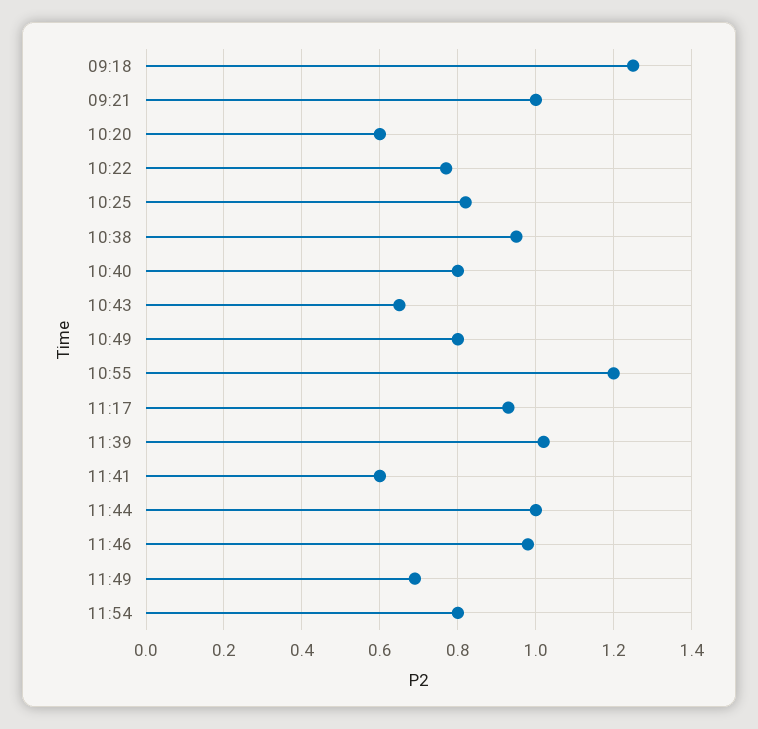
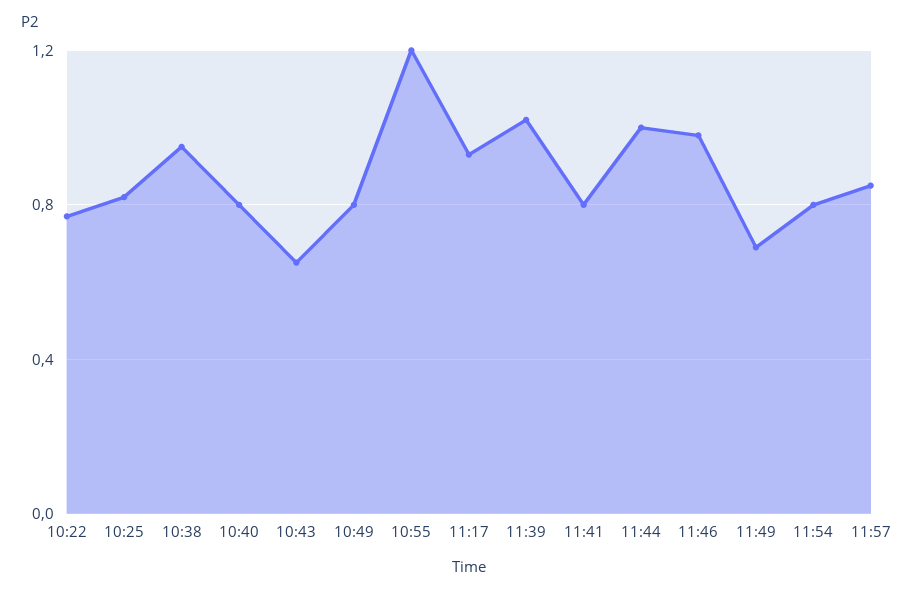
09:18: 1.25 -> none
09:21: 1 -> none
10:20: 0.6 -> none
11:41: 0.6 -> 0.8
11:57: none -> 0.85

